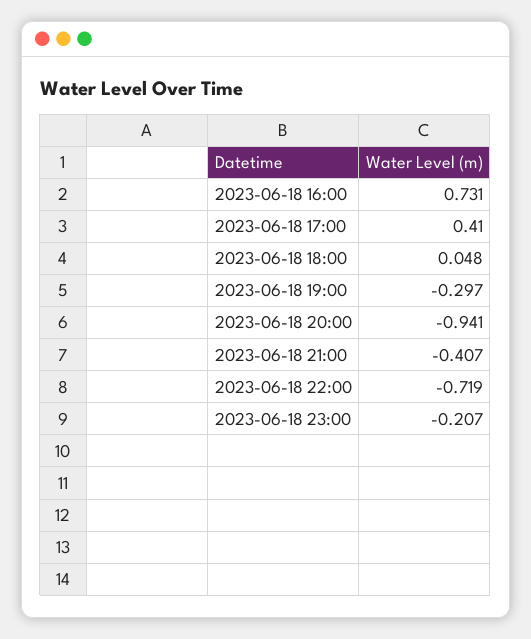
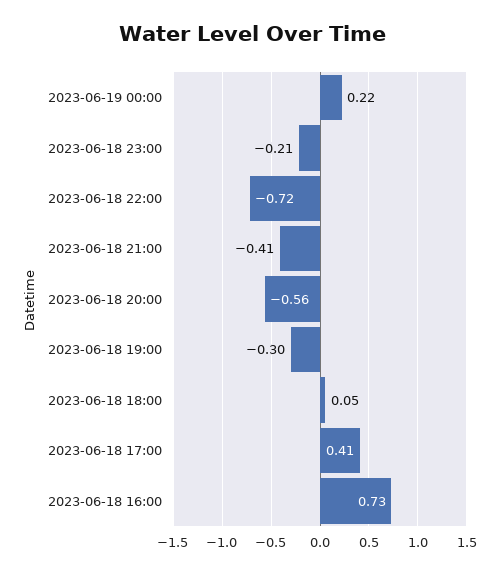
2023-06-18 20:00: -0.941 -> -0.56
2023-06-19 00:00: none -> 0.22

